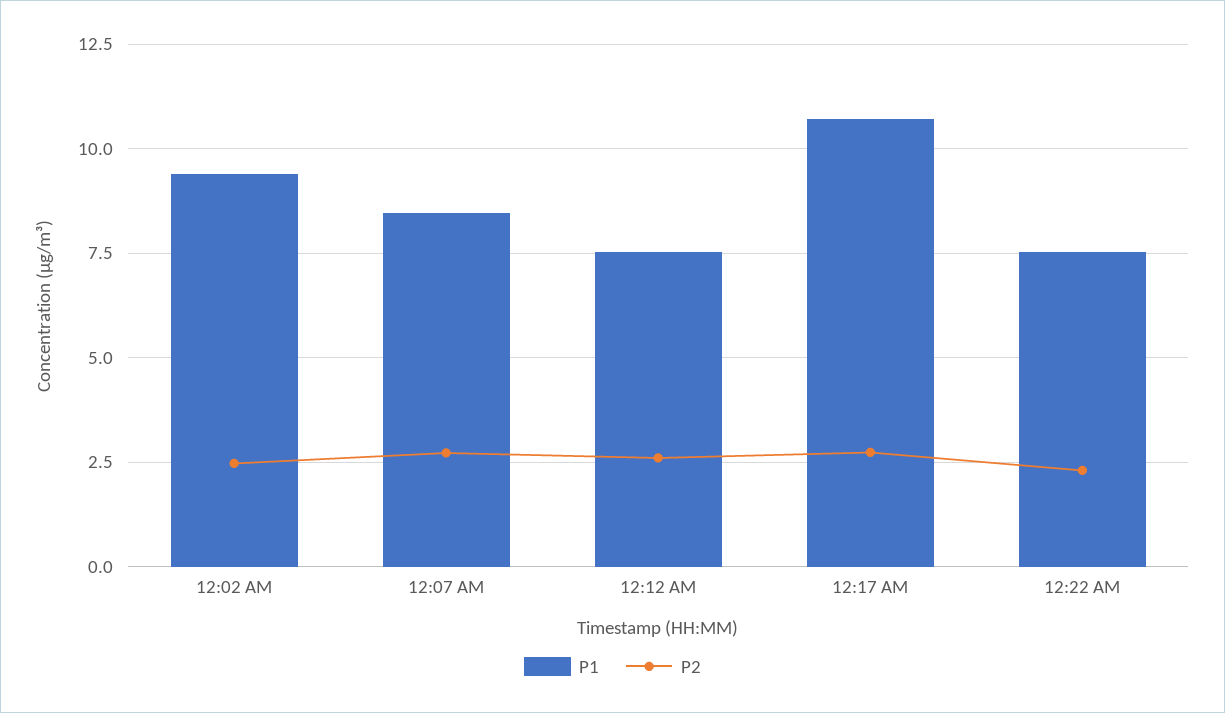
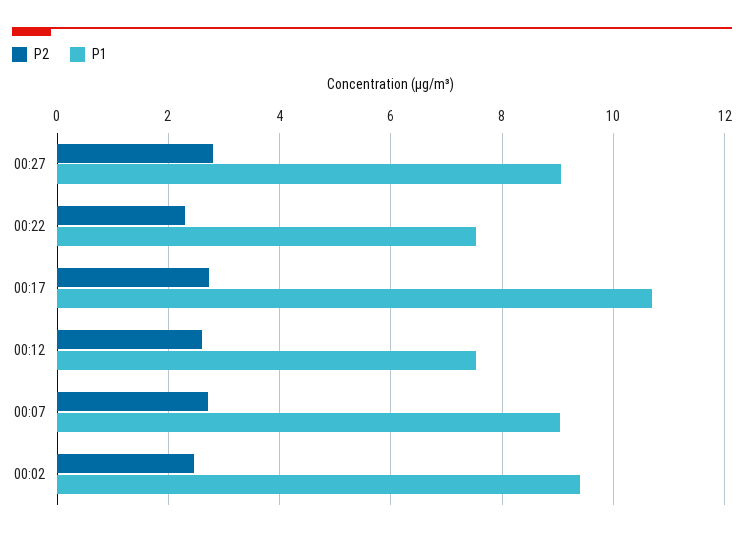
P1, 12:07 AM: 8.5 -> 9
P2, 00:27: none -> 2.8
P1, 00:27: none -> 9

